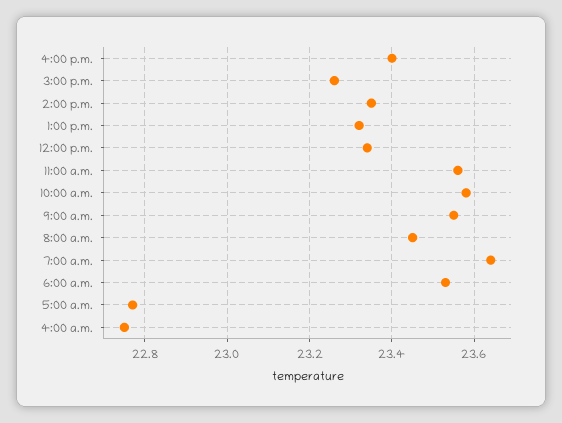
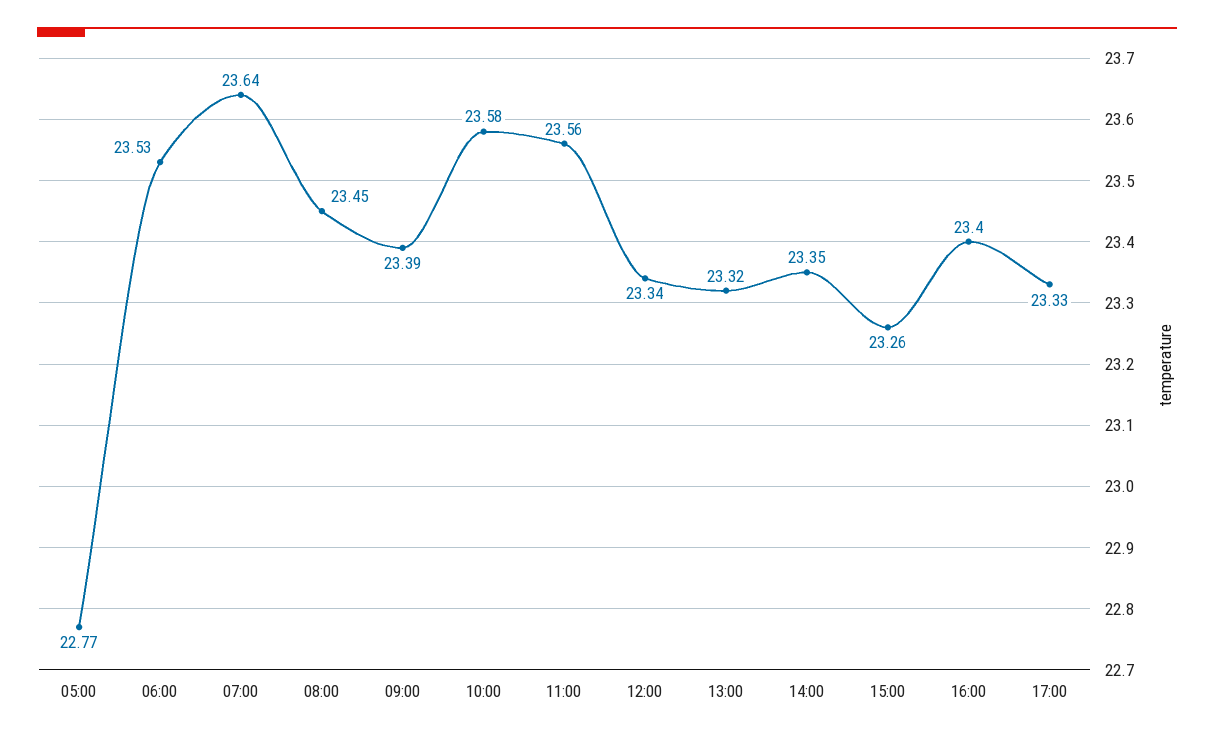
9:00 a.m.: 23.55 -> 23.39
4:00 a.m.: 22.75 -> none
17:00: none -> 23.33

